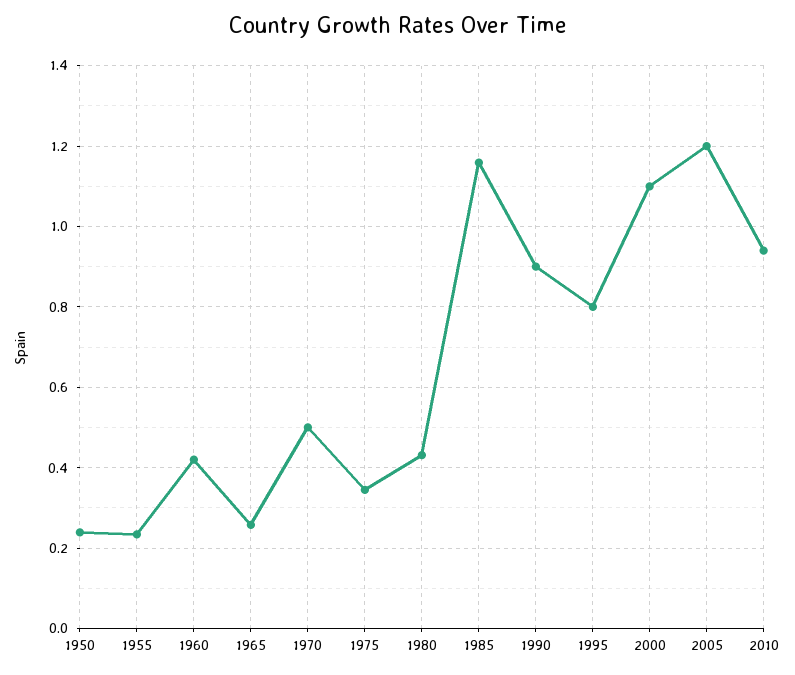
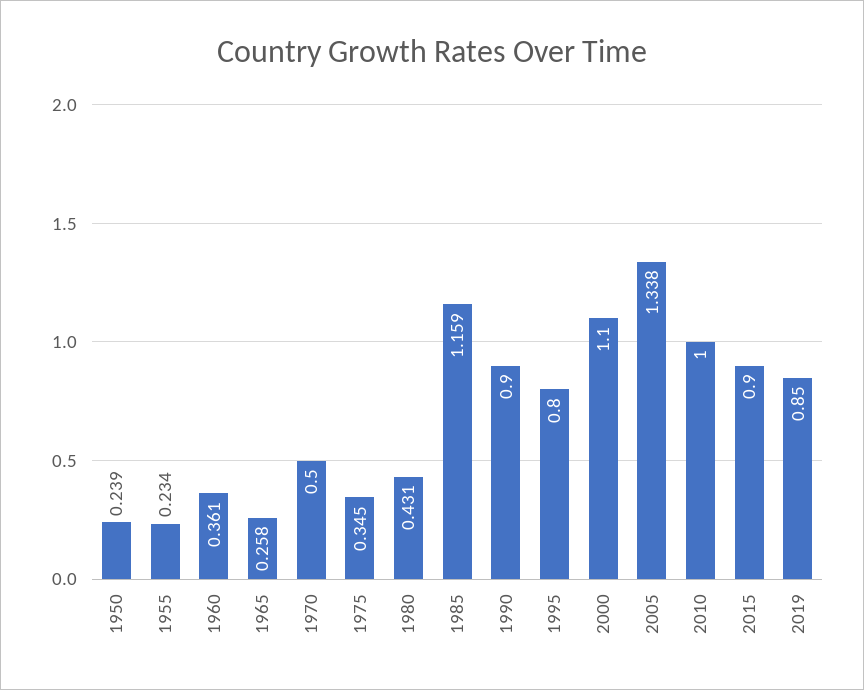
1960: 0.42 -> 0.361
2005: 1.2 -> 1.338
2010: 0.94 -> 1
2015: none -> 0.9
2019: none -> 0.85

